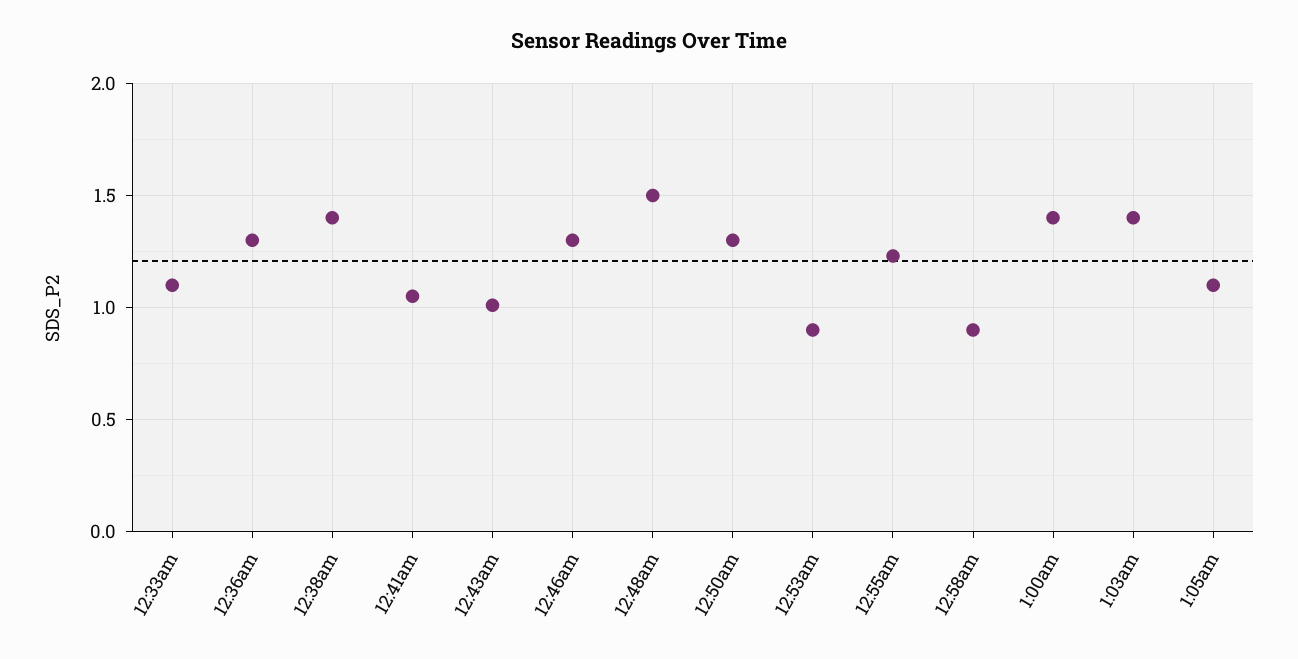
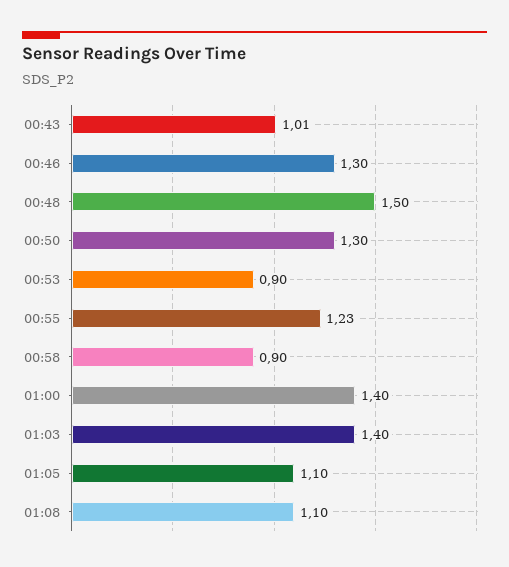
12:33am: 1.1 -> none
12:36am: 1.3 -> none
12:38am: 1.4 -> none
12:41am: 1.05 -> none
01:08: none -> 1.1

